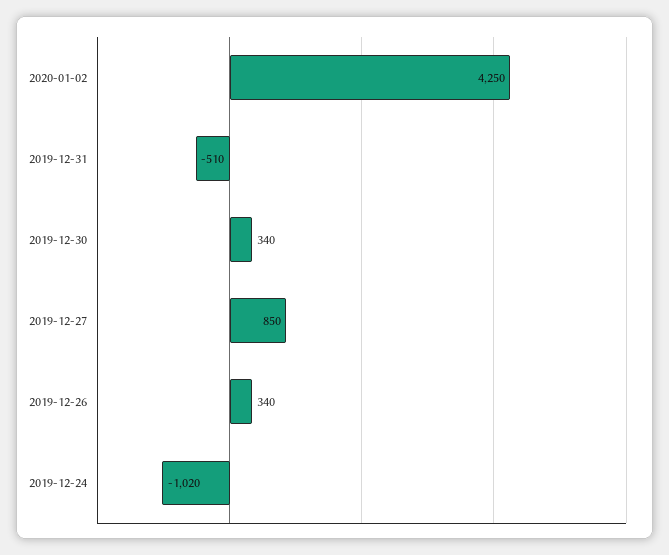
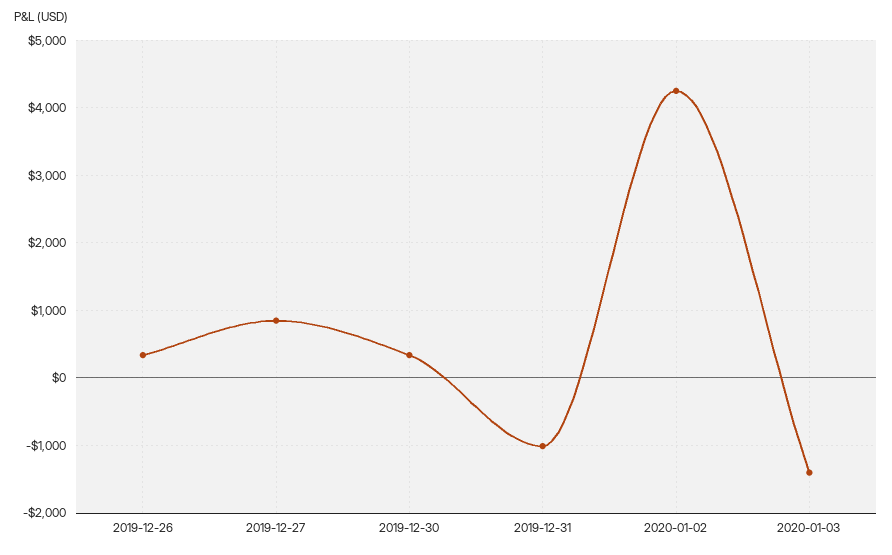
2019-12-31: -510 -> -1000
2019-12-24: -1020 -> none
2020-01-03: none -> -1400

